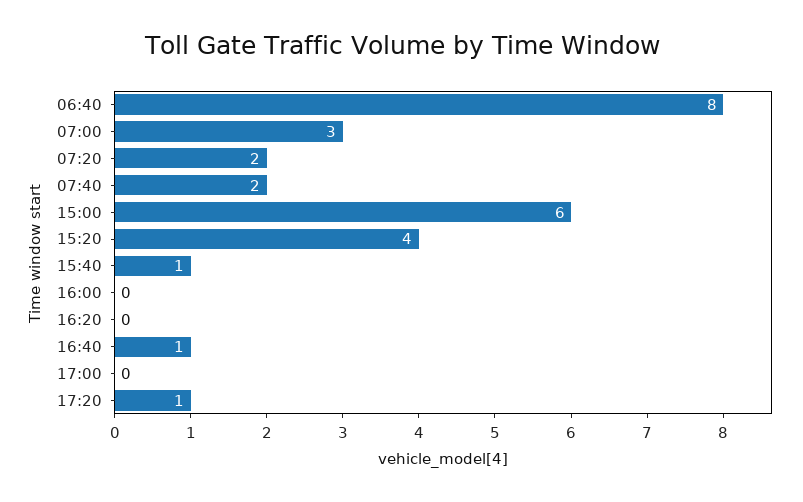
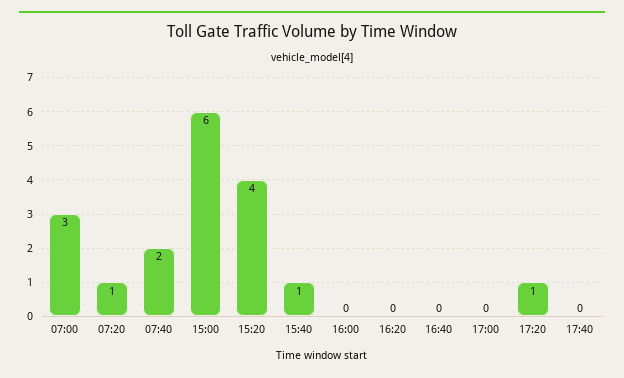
06:40: 8 -> none
07:20: 2 -> 1
16:40: 1 -> 0
17:40: none -> 0

